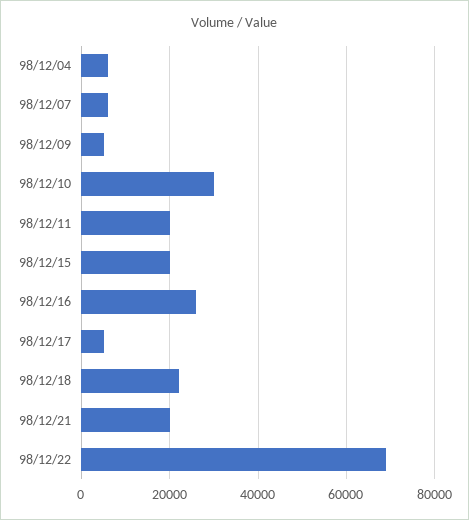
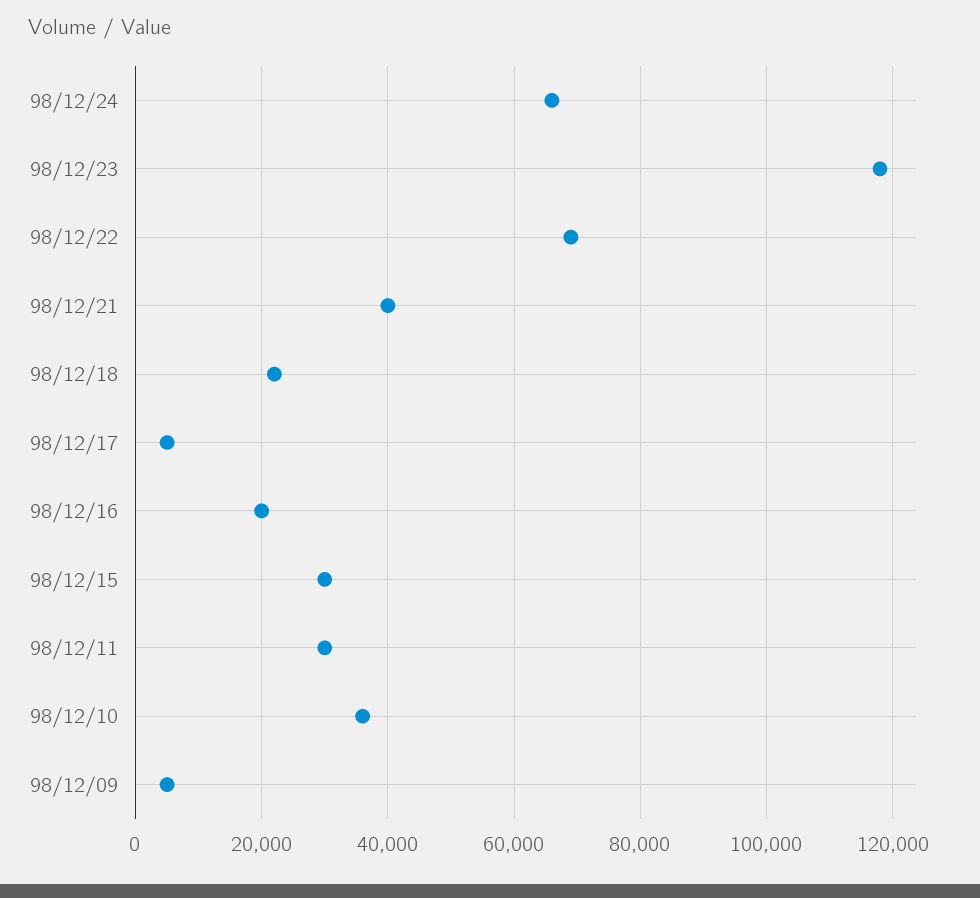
98/12/04: 6000 -> none
98/12/07: 6000 -> none
98/12/10: 30000 -> 36000
98/12/11: 20000 -> 30000
98/12/15: 20000 -> 30000
98/12/16: 26000 -> 20000
98/12/21: 20000 -> 40000
98/12/24: none -> 66000
98/12/23: none -> 118000

